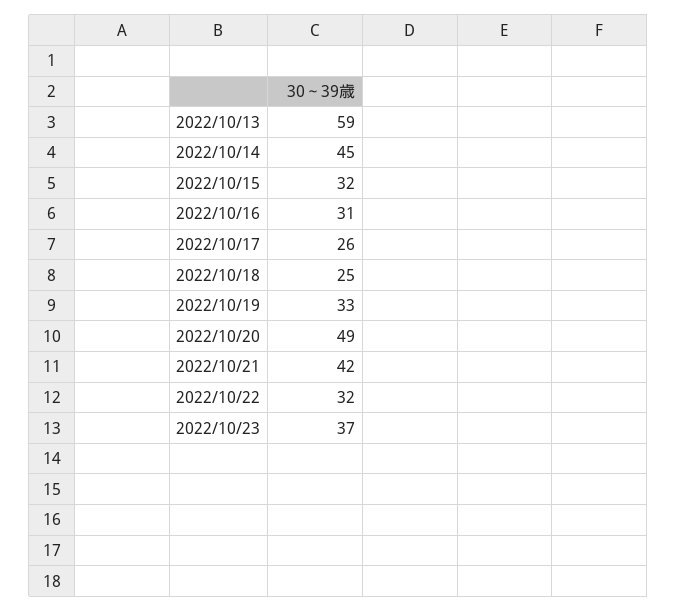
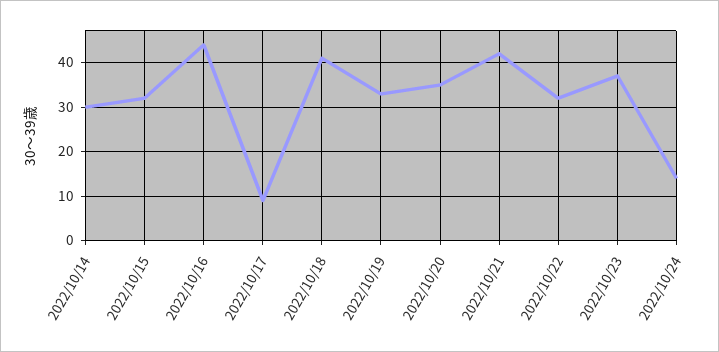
2022/10/13: 59 -> none
2022/10/14: 45 -> 30
2022/10/16: 31 -> 45
2022/10/17: 26 -> 10
2022/10/18: 25 -> 40
2022/10/20: 49 -> 35
2022/10/24: none -> 15

